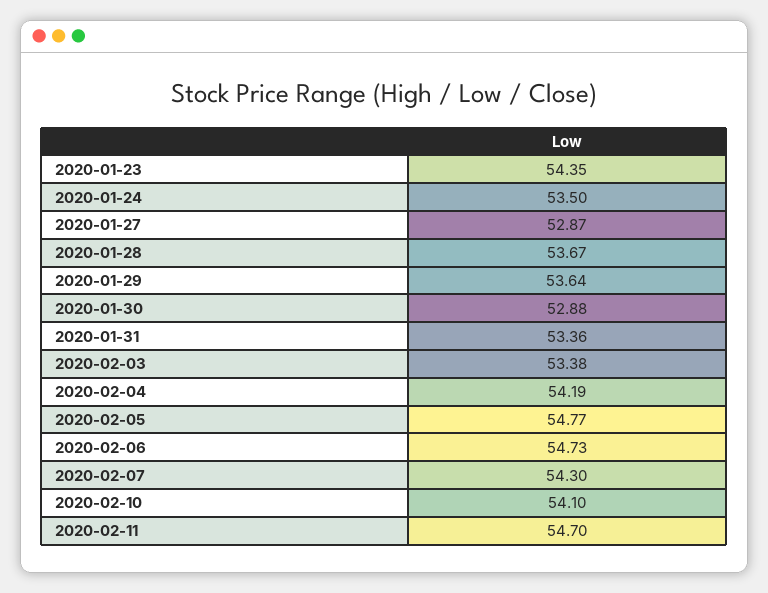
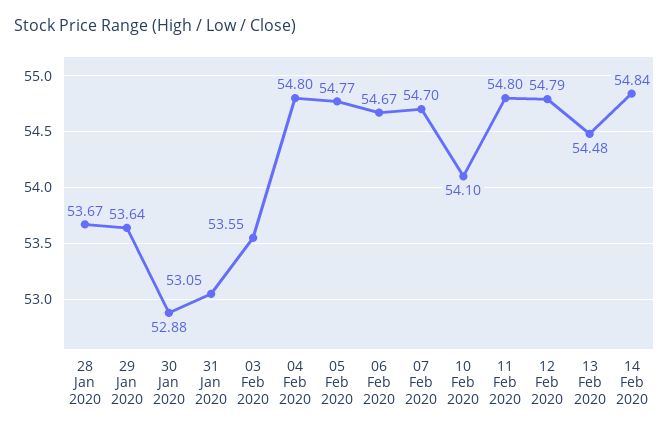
2020-01-23: 54.35 -> none
2020-01-24: 53.5 -> none
2020-01-27: 52.87 -> none
2020-01-31: 53.36 -> 53.05
2020-02-03: 53.38 -> 53.55
2020-02-04: 54.19 -> 54.8
2020-02-06: 54.73 -> 54.67
2020-02-07: 54.3 -> 54.7
2020-02-11: 54.7 -> 54.8
12 Feb 2020: none -> 54.79
13 Feb 2020: none -> 54.48
14 Feb 2020: none -> 54.84

